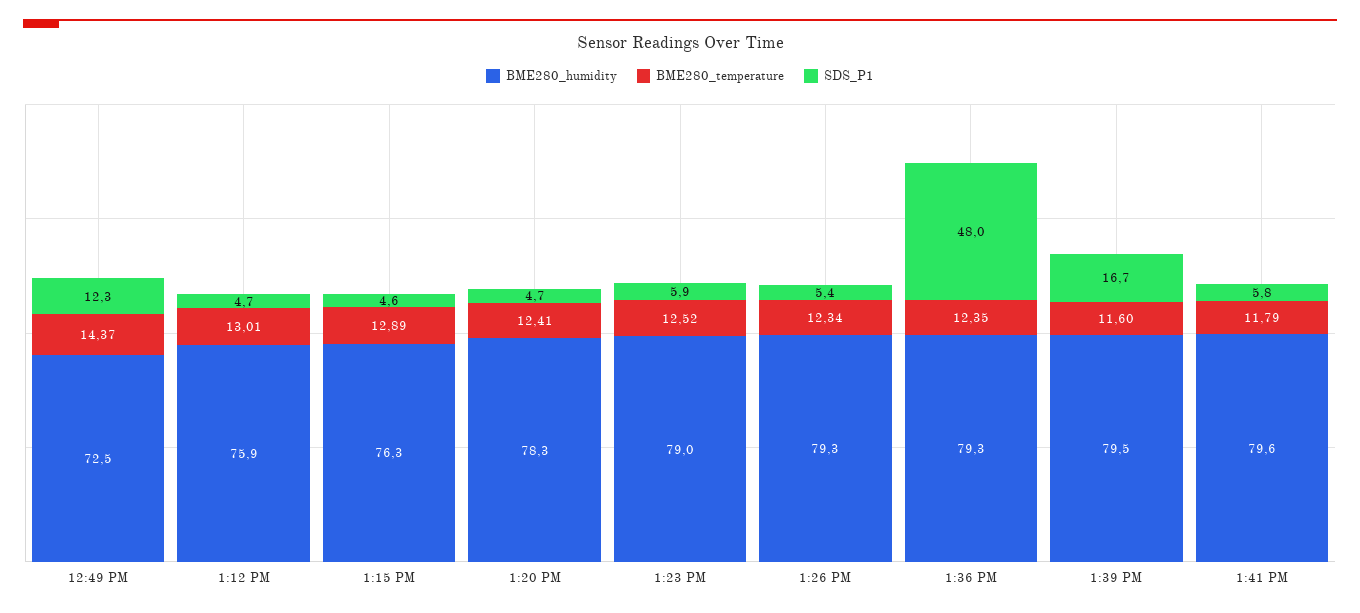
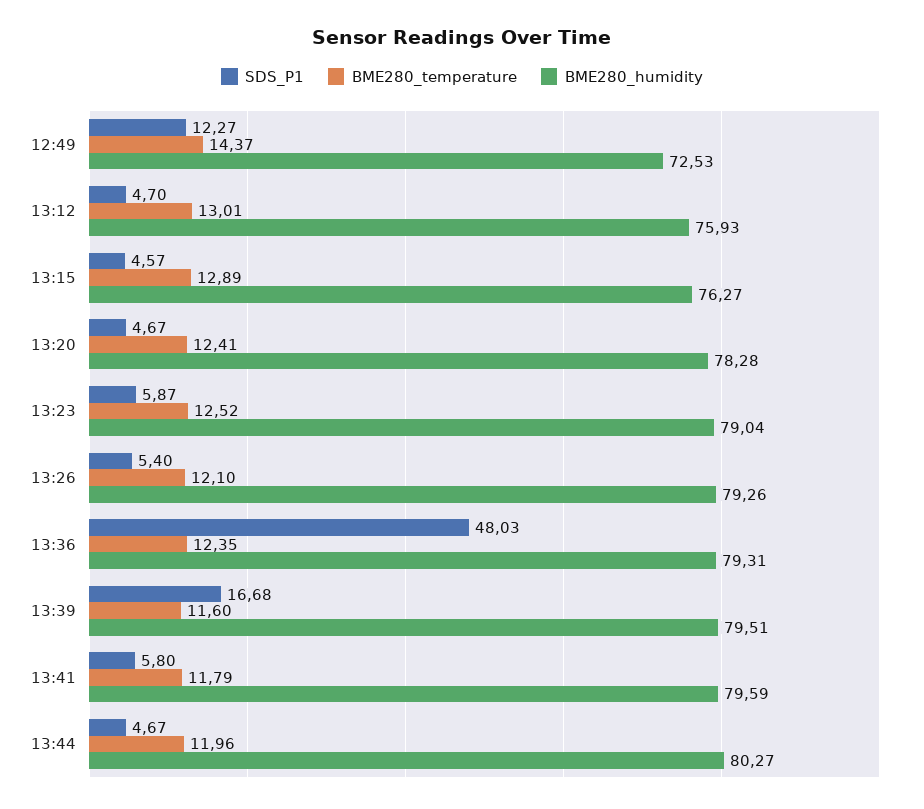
BME280_temperature, 1:26 PM: 12.34 -> 12.1
SDS_P1, 13:44: none -> 4.67
BME280_temperature, 13:44: none -> 11.96
BME280_humidity, 13:44: none -> 80.27

